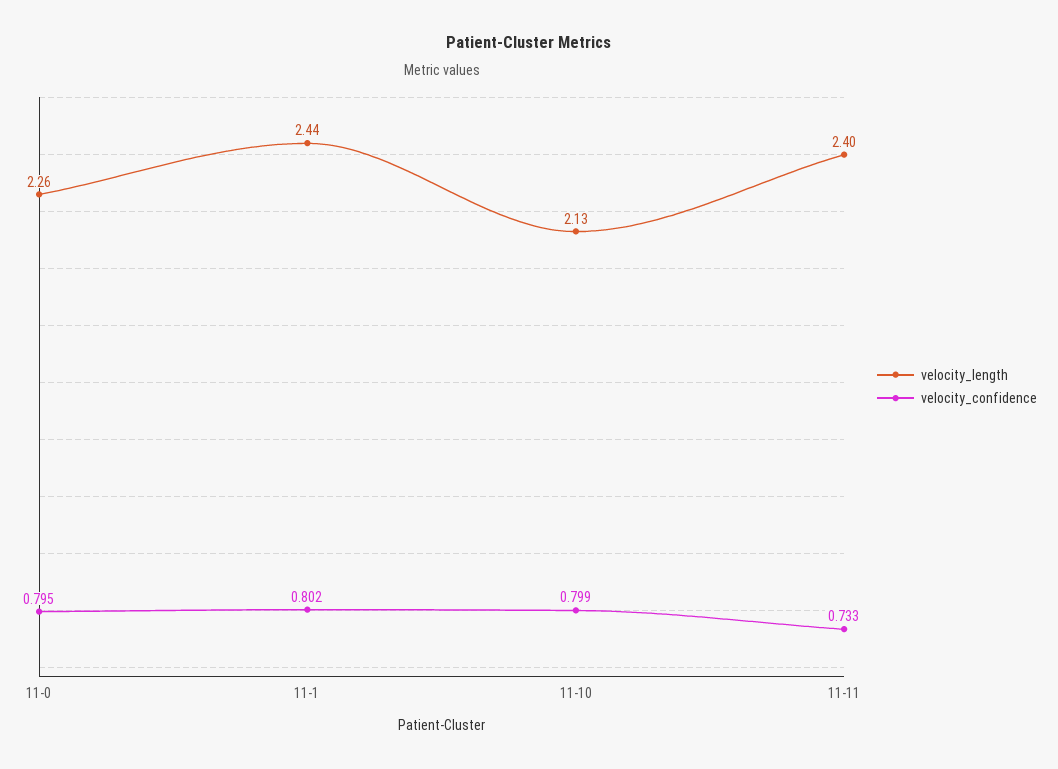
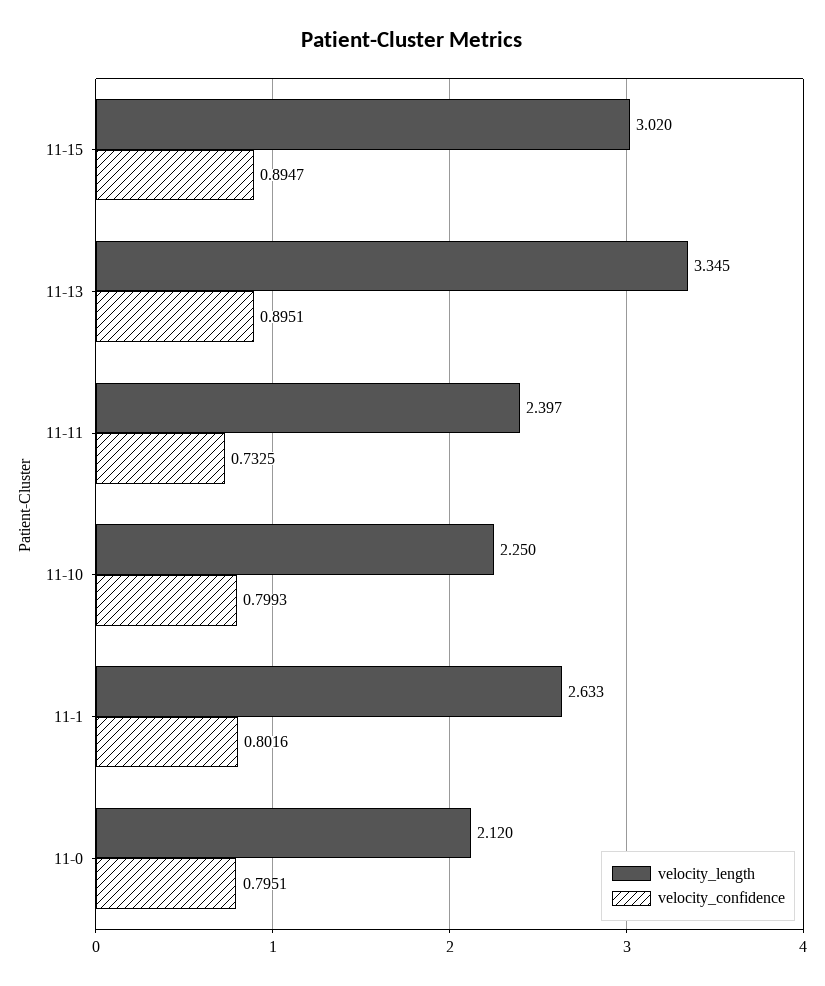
velocity_length, 11-0: 2.26 -> 2.12
velocity_length, 11-1: 2.44 -> 2.633
velocity_length, 11-10: 2.13 -> 2.25
velocity_length, 11-15: none -> 3.02
velocity_confidence, 11-15: none -> 0.8947
velocity_length, 11-13: none -> 3.345
velocity_confidence, 11-13: none -> 0.8951

